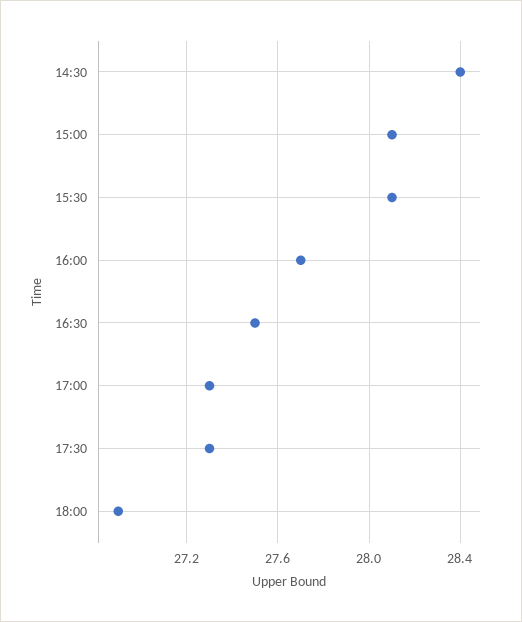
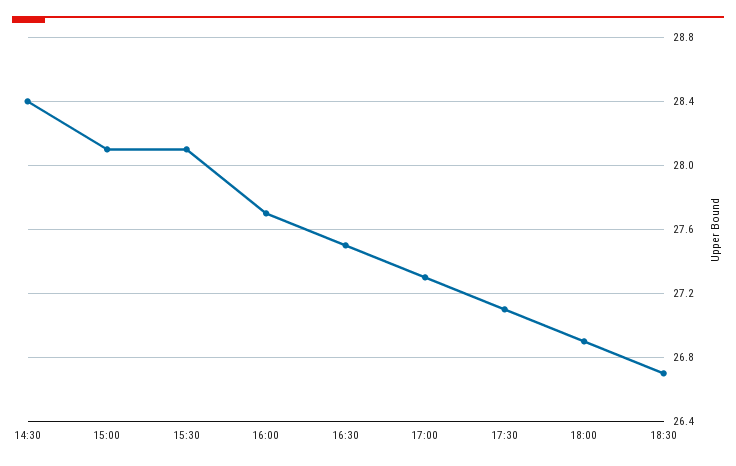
17:30: 27.3 -> 27.1
18:30: none -> 26.7

